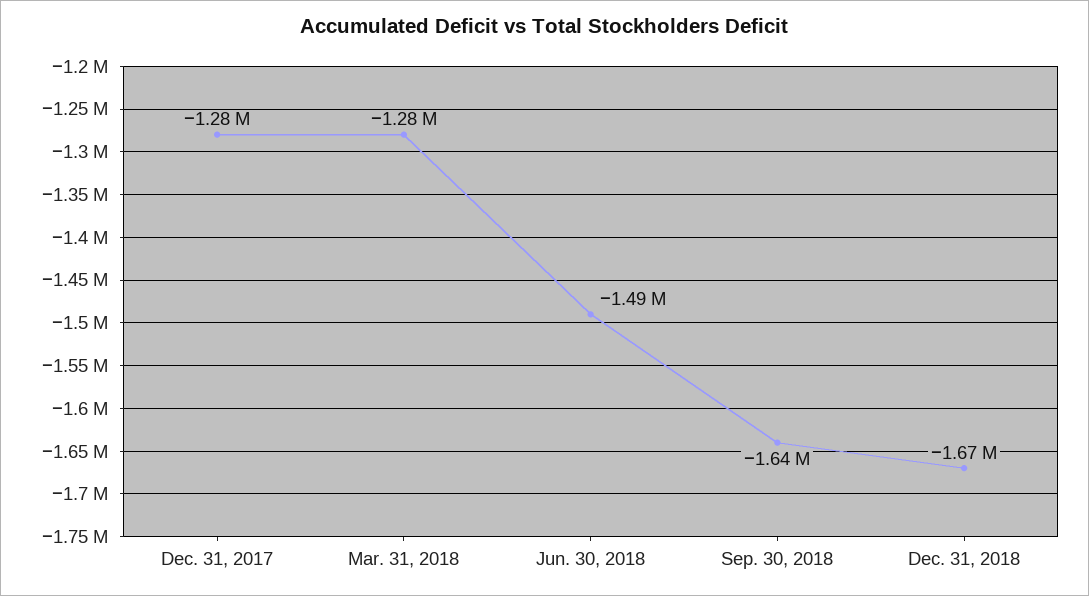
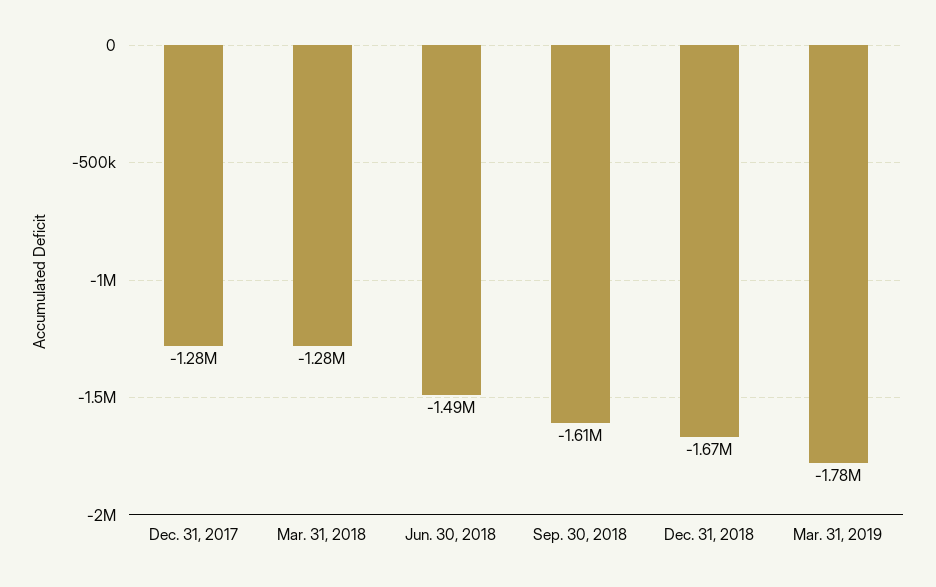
Sep. 30, 2018: -1640000 -> -1610000
Mar. 31, 2019: none -> -1780000

